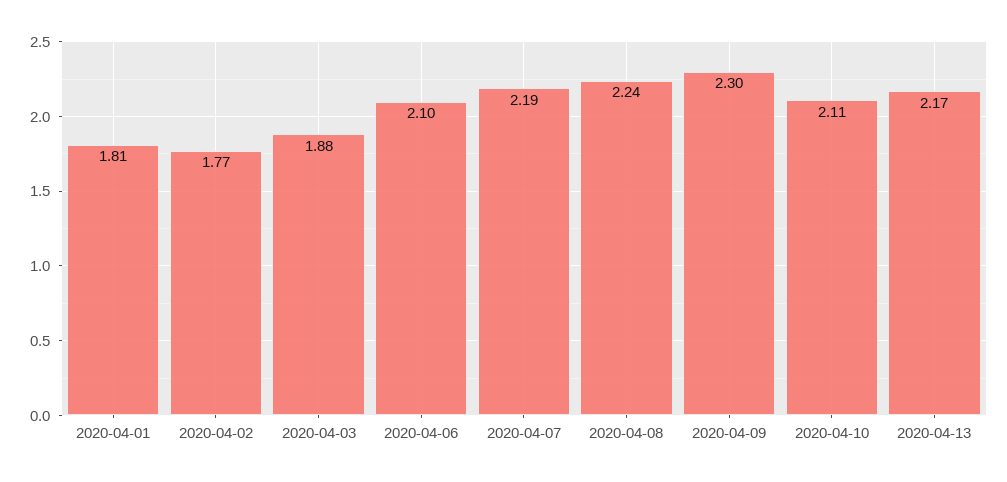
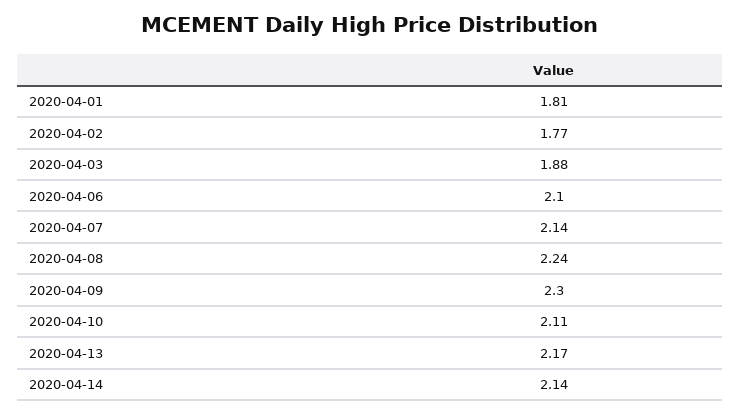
2020-04-07: 2.19 -> 2.14
2020-04-14: none -> 2.14

